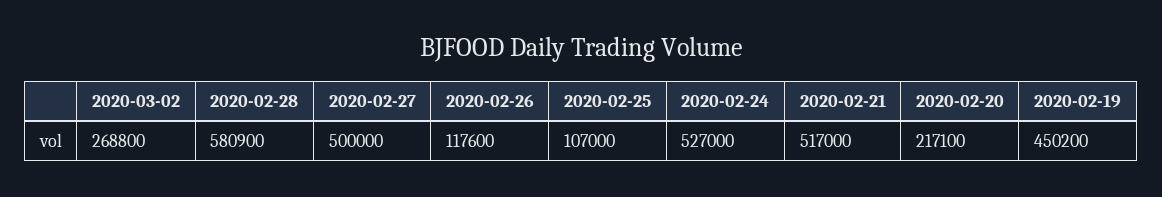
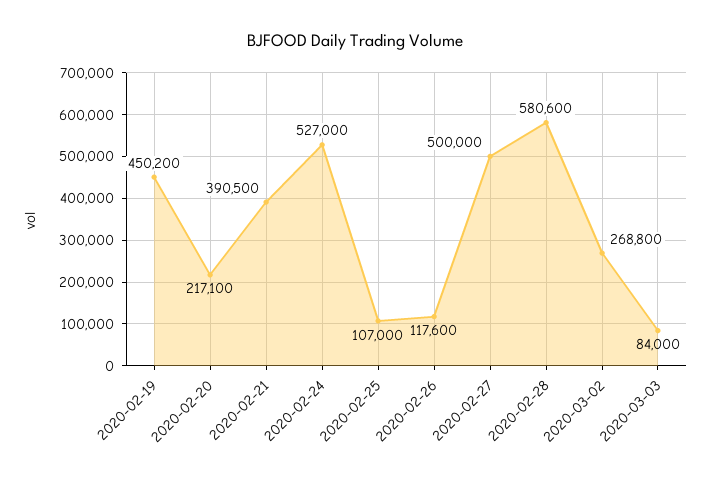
2020-02-28: 580900 -> 580600
2020-02-21: 517000 -> 390500
2020-03-03: none -> 84000

